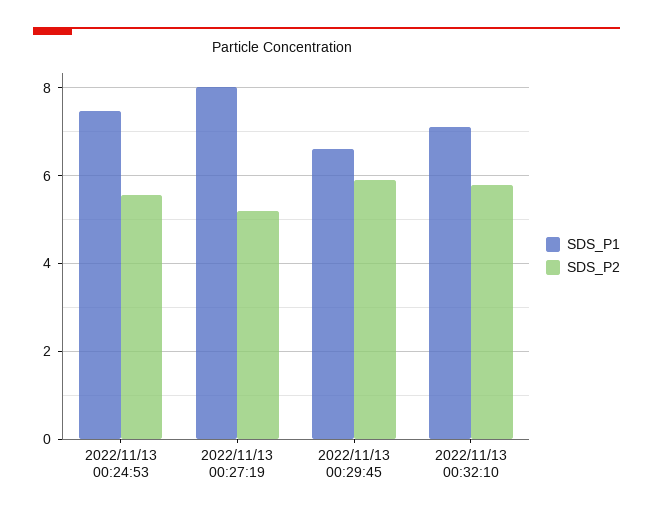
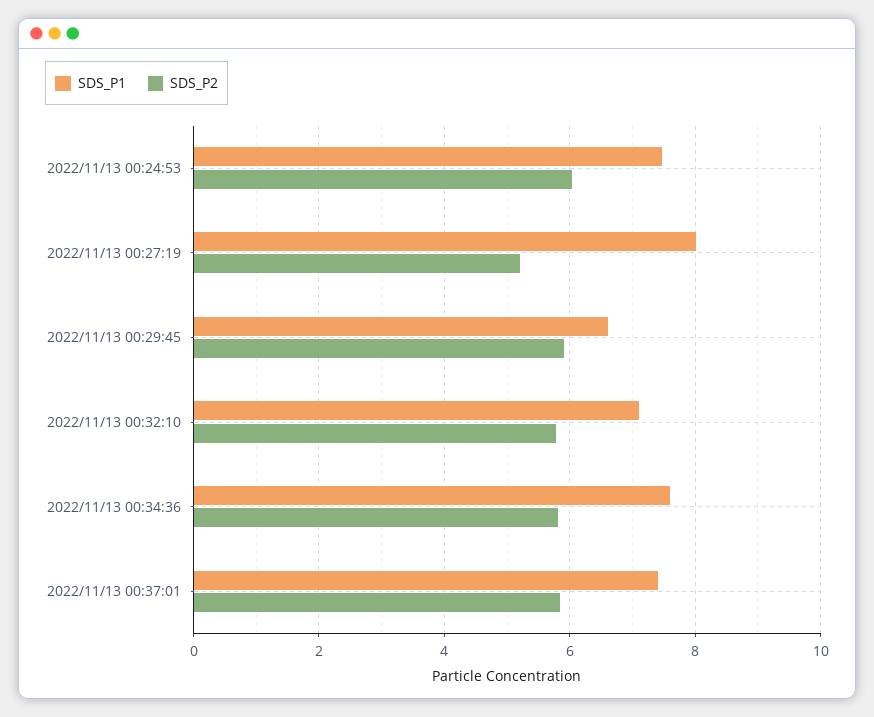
SDS_P2, 2022/11/13 00:24:53: 5.6 -> 6
SDS_P1, 2022/11/13 00:34:36: none -> 7.6
SDS_P2, 2022/11/13 00:34:36: none -> 5.8
SDS_P1, 2022/11/13 00:37:01: none -> 7.4
SDS_P2, 2022/11/13 00:37:01: none -> 5.8

